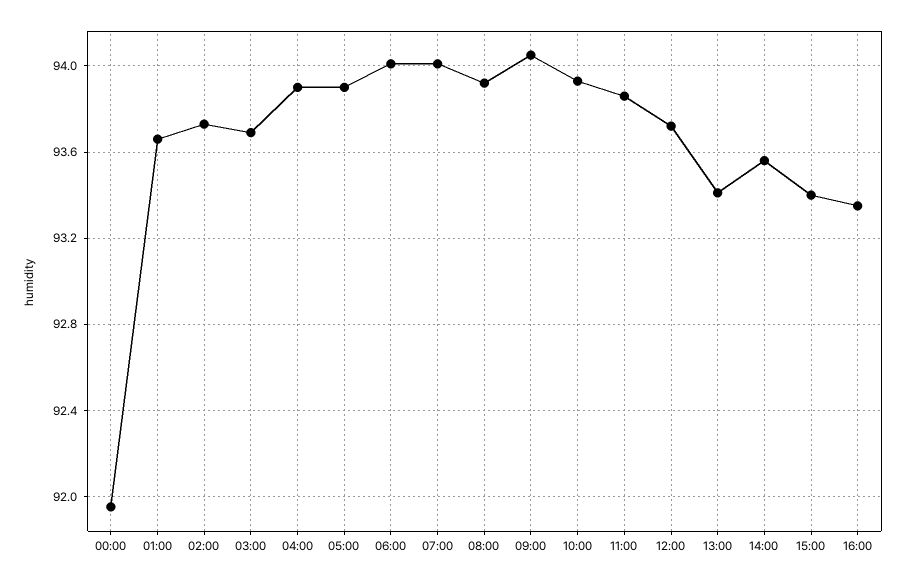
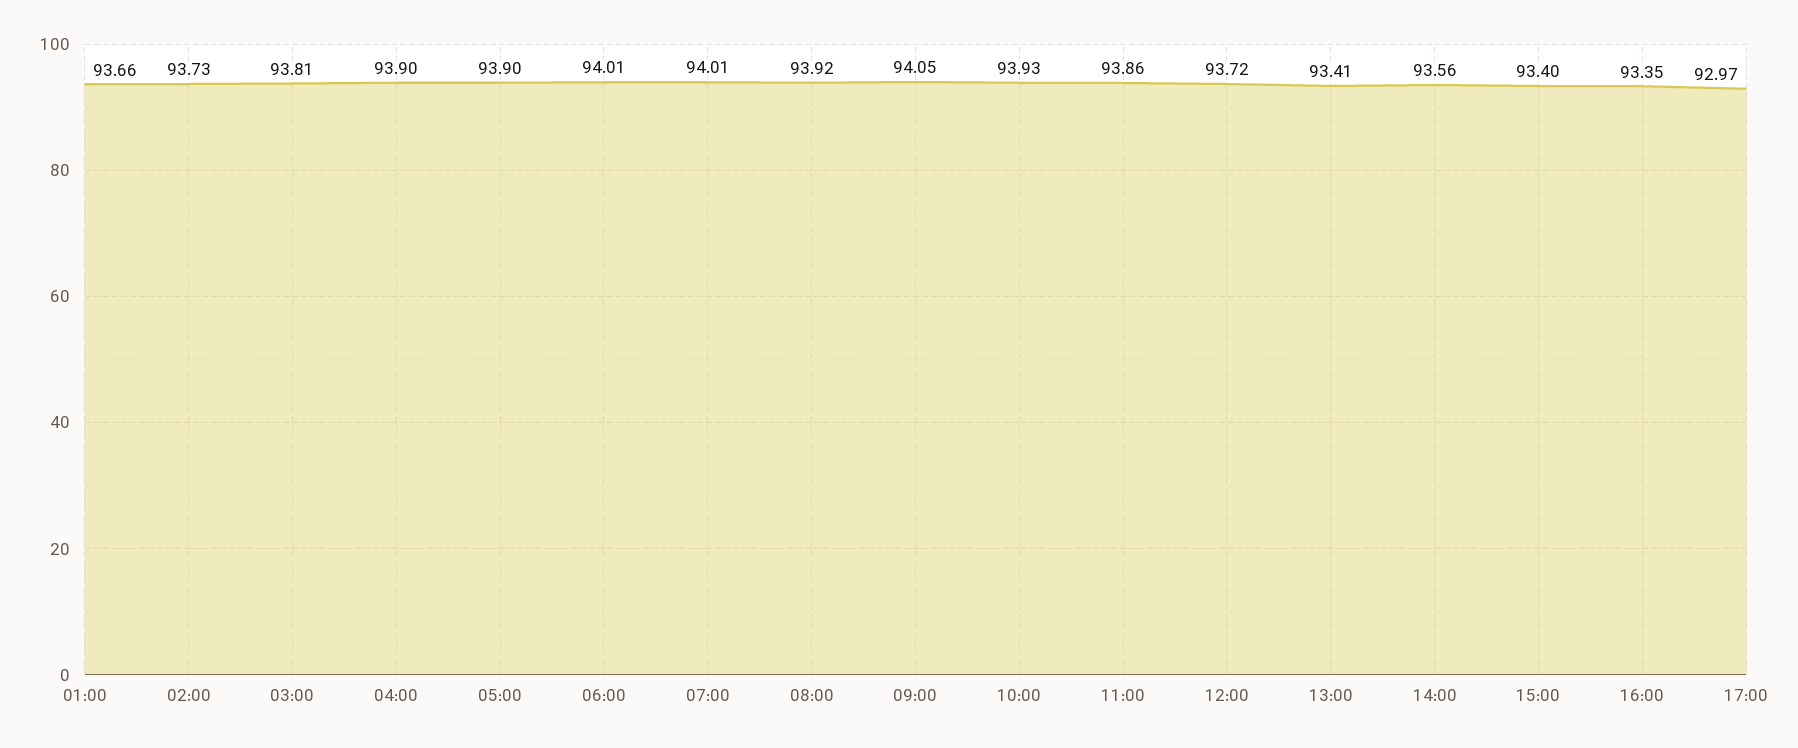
00:00: 91.95 -> none
03:00: 93.7 -> 93.81
17:00: none -> 92.97

